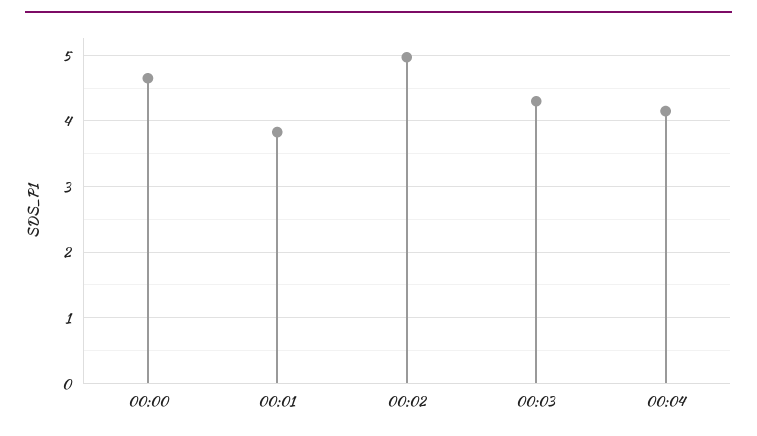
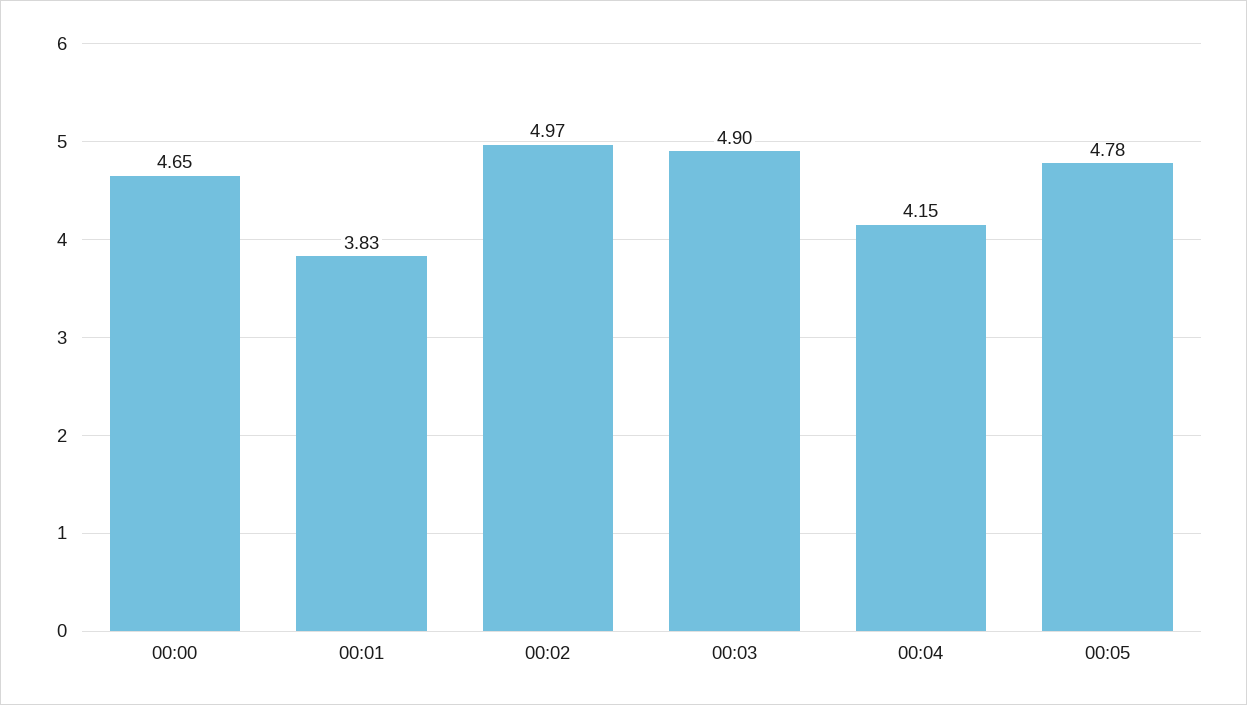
00:03: 4.3 -> 4.9
00:05: none -> 4.78

